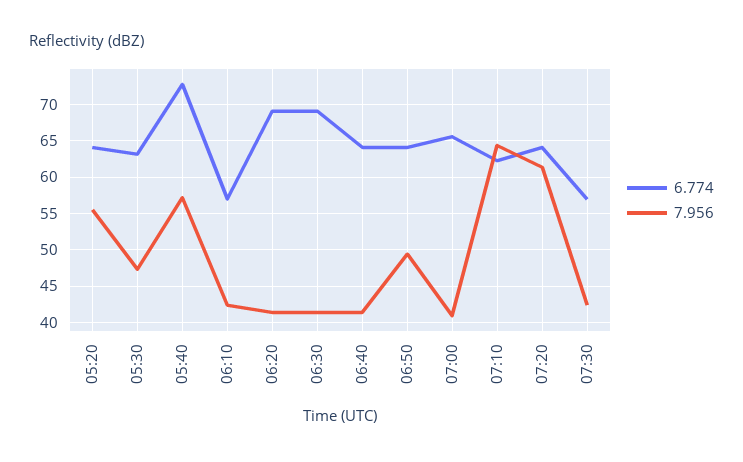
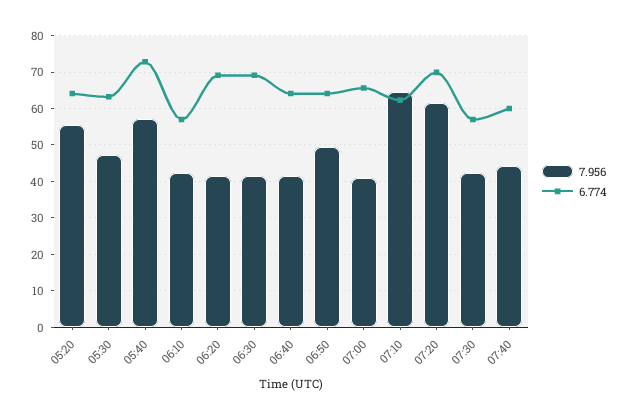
6.774, 07:20: 64 -> 70
7.956, 07:40: none -> 44
6.774, 07:40: none -> 60

